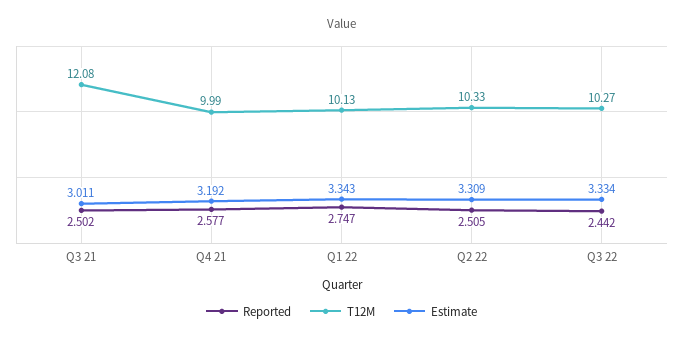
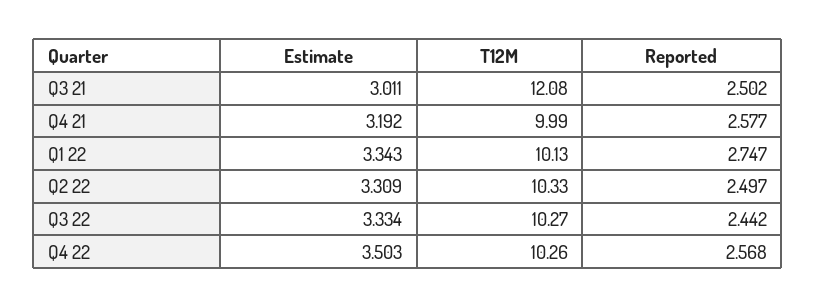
Reported, Q2 22: 2.505 -> 2.497
Estimate, Q4 22: none -> 3.503
T12M, Q4 22: none -> 10.26
Reported, Q4 22: none -> 2.568

